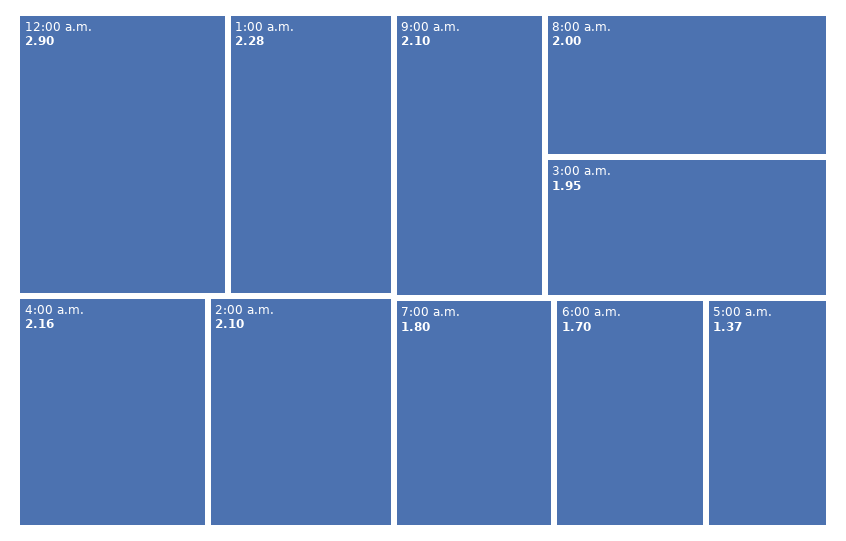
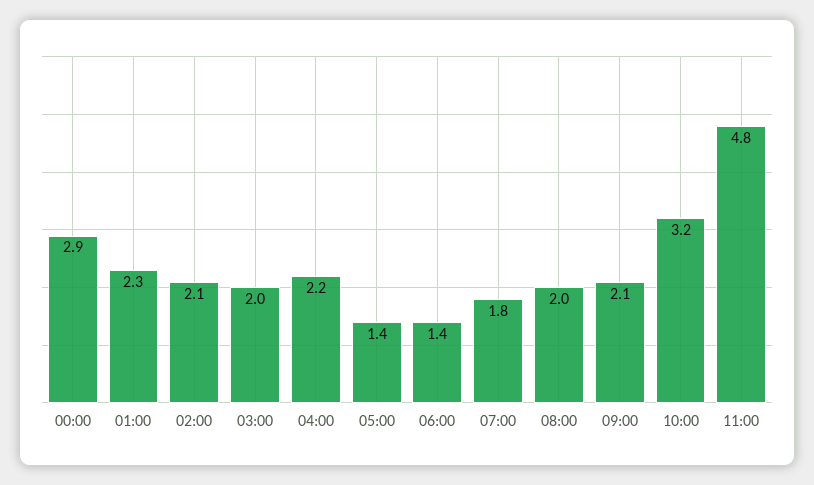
6:00 a.m.: 1.7 -> 1.4
10:00: none -> 3.2
11:00: none -> 4.8

